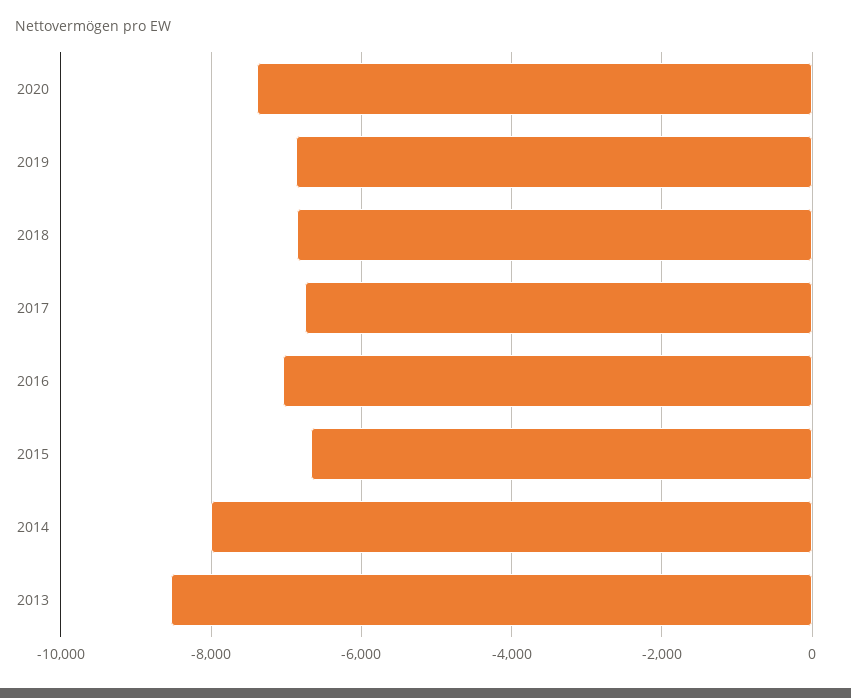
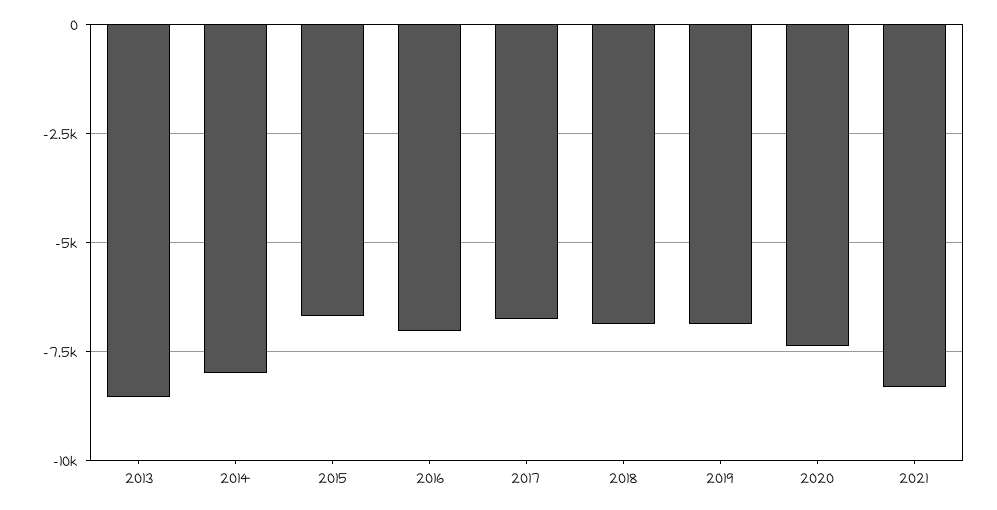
2021: none -> -8250

